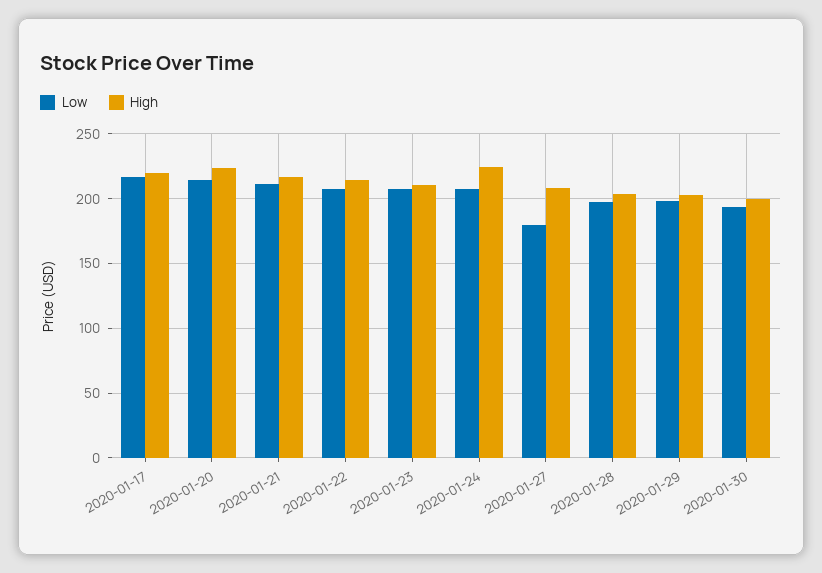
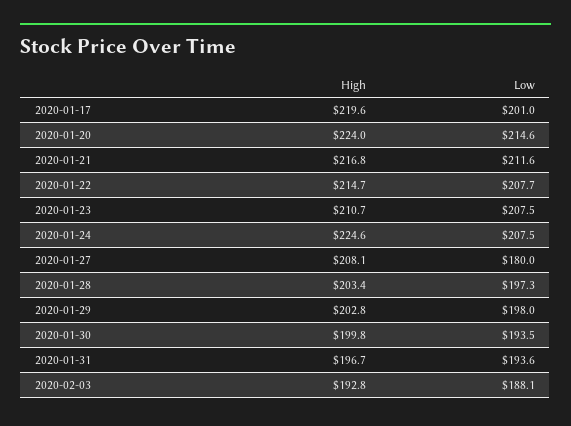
Low, 2020-01-17: 215 -> 201
High, 2020-01-31: none -> 196.7
Low, 2020-01-31: none -> 193.6
High, 2020-02-03: none -> 192.8
Low, 2020-02-03: none -> 188.1

